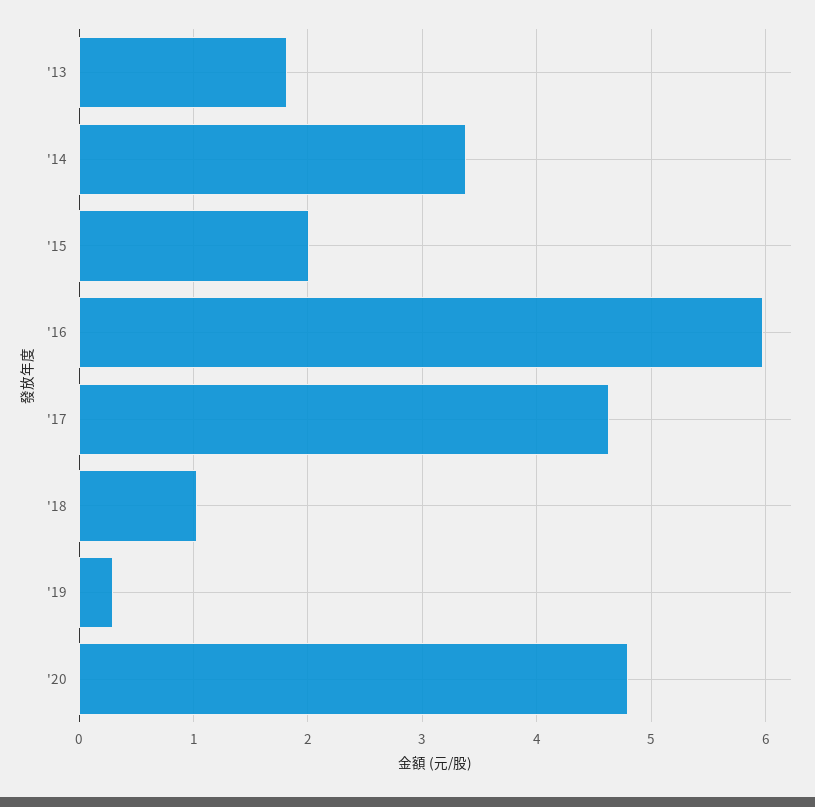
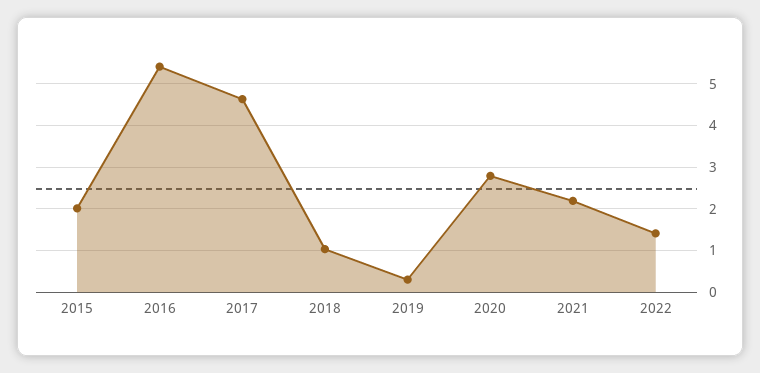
'13: 1.8 -> none
'14: 3.4 -> none
'16: 6 -> 5.4
'20: 4.8 -> 2.8
2021: none -> 2.2
2022: none -> 1.4

